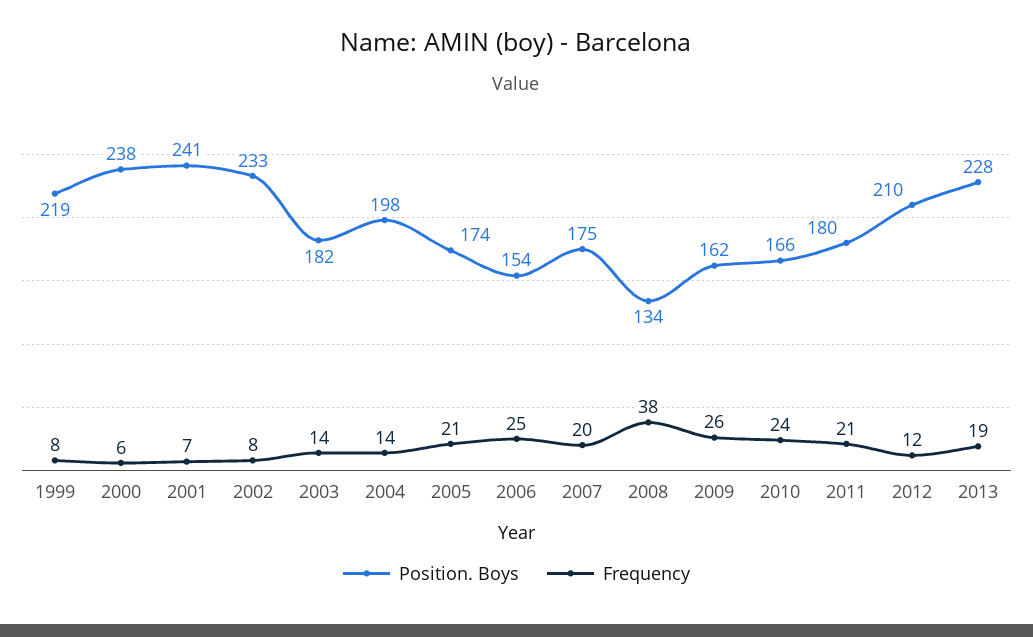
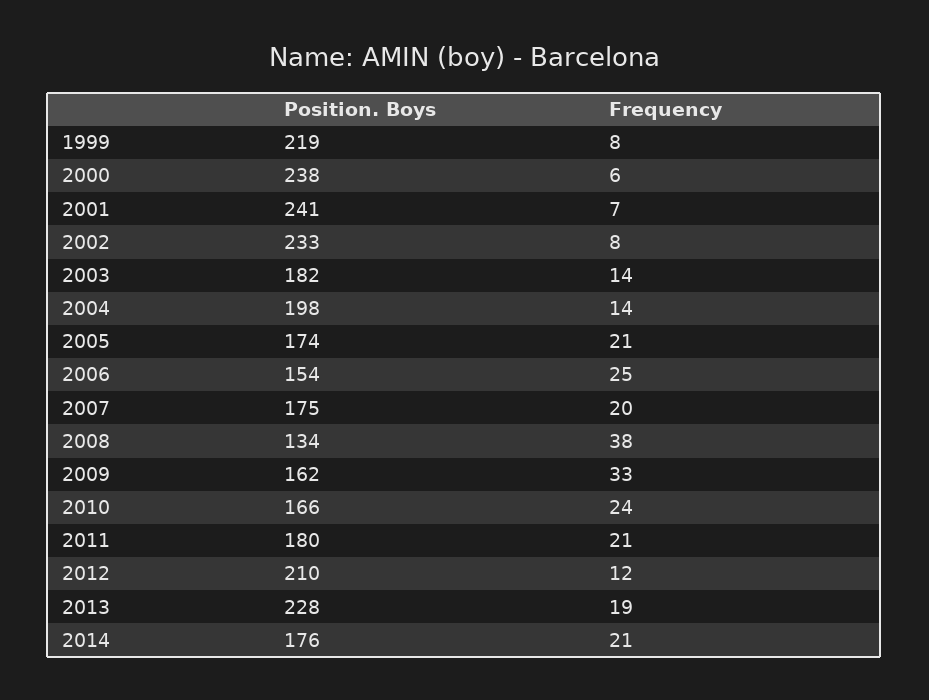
Frequency, 2009: 26 -> 33
Position. Boys, 2014: none -> 176
Frequency, 2014: none -> 21

